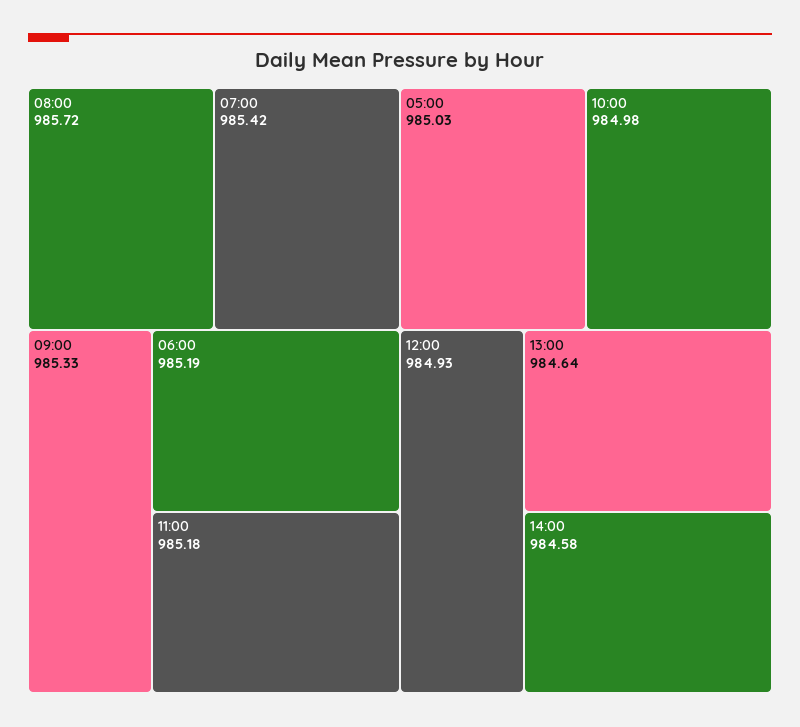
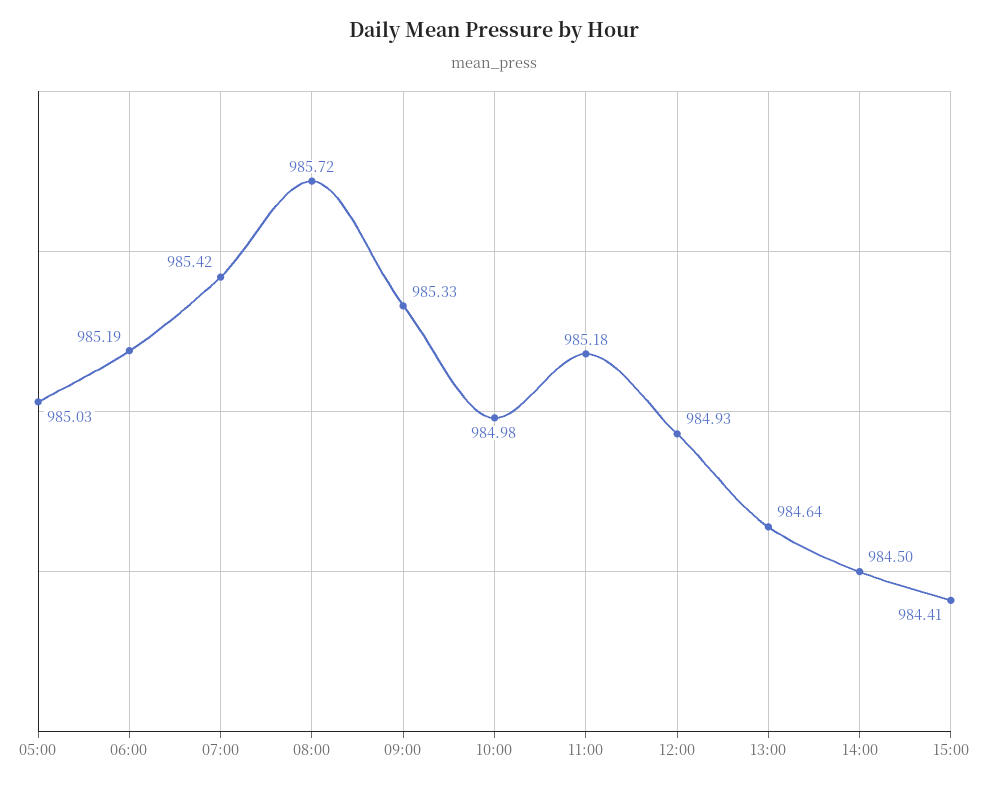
14:00: 984.58 -> 984.5
15:00: none -> 984.41

